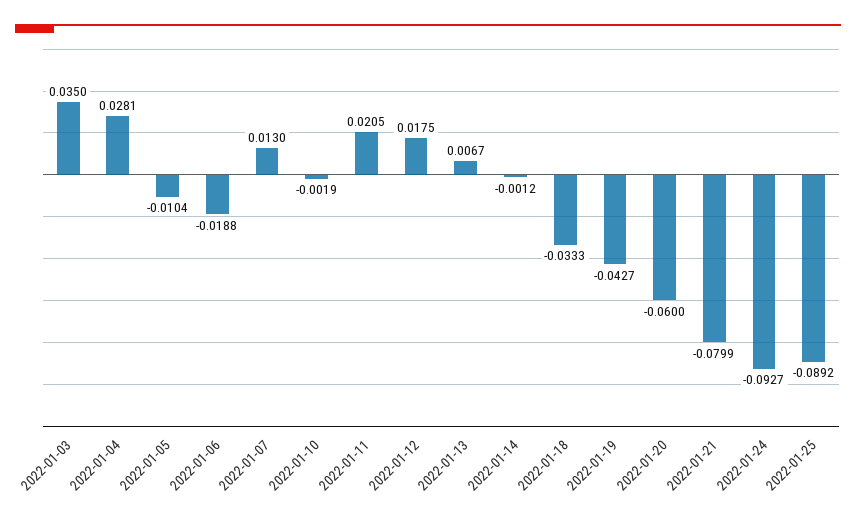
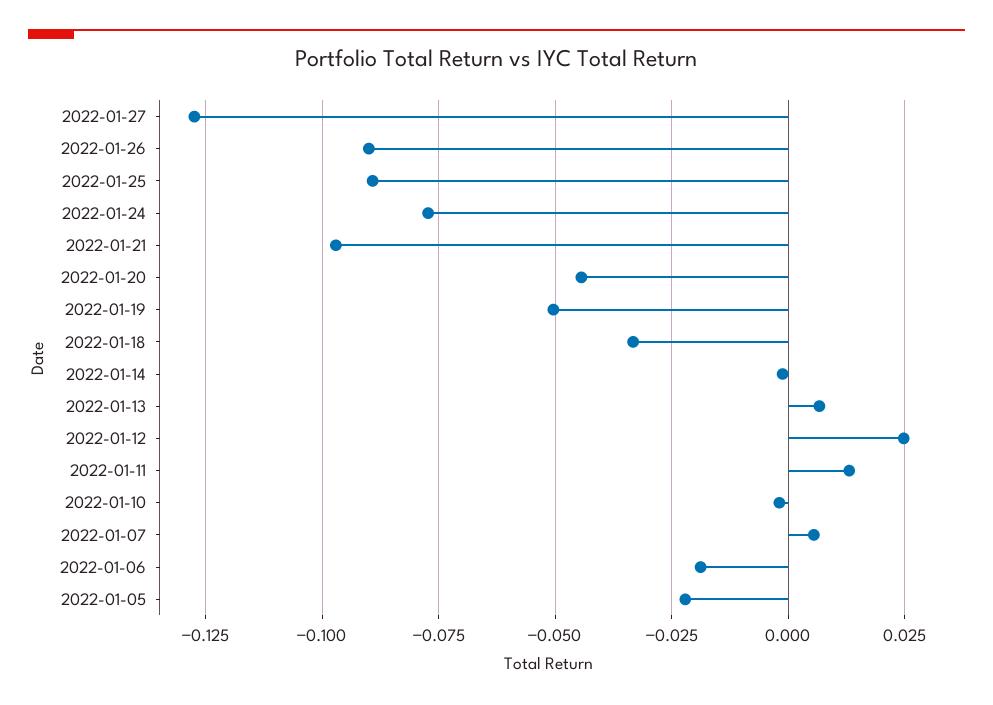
2022-01-03: 0.035 -> none
2022-01-04: 0.0281 -> none
2022-01-05: -0.0104 -> -0.0225
2022-01-07: 0.013 -> 0.005
2022-01-11: 0.0205 -> 0.0125
2022-01-12: 0.0175 -> 0.025
2022-01-19: -0.0427 -> -0.05
2022-01-20: -0.06 -> -0.045
2022-01-21: -0.0799 -> -0.0975
2022-01-24: -0.0927 -> -0.0775
2022-01-27: none -> -0.1275
2022-01-26: none -> -0.09

